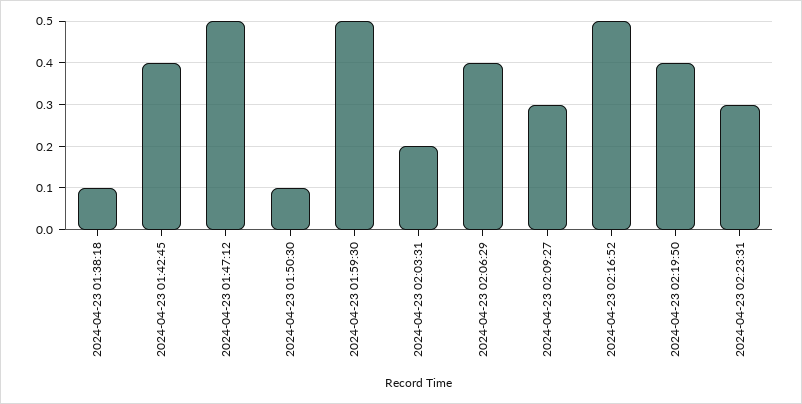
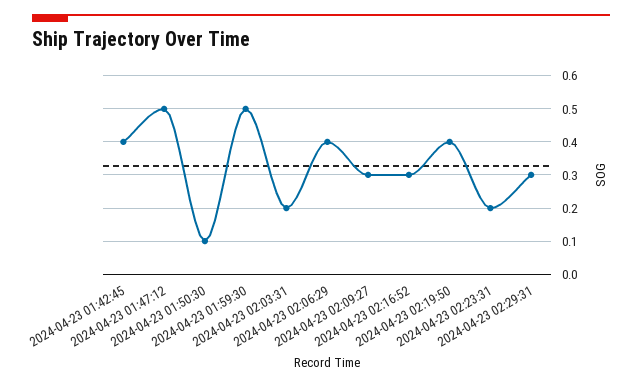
2024-04-23 01:38:18: 0.1 -> none
2024-04-23 02:16:52: 0.5 -> 0.3
2024-04-23 02:23:31: 0.3 -> 0.2
2024-04-23 02:29:31: none -> 0.3

